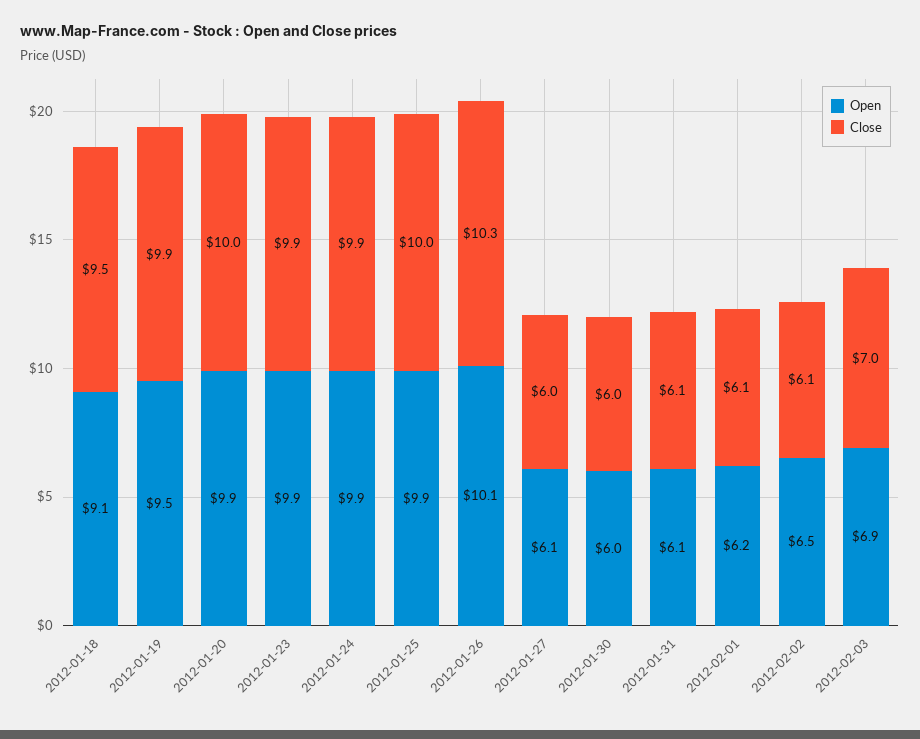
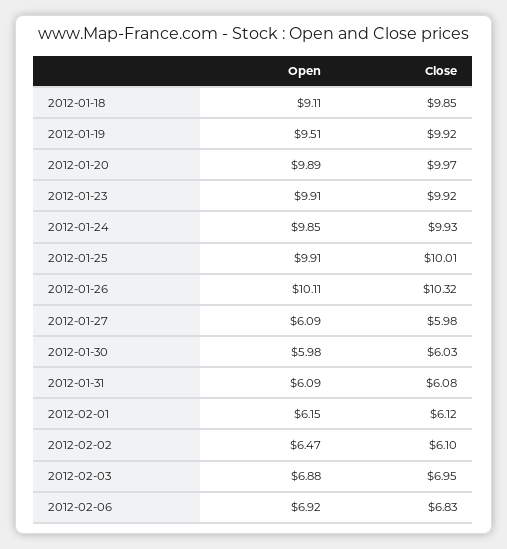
Close, 2012-01-18: 9.5 -> 9.85
Open, 2012-02-06: none -> 6.92
Close, 2012-02-06: none -> 6.83

